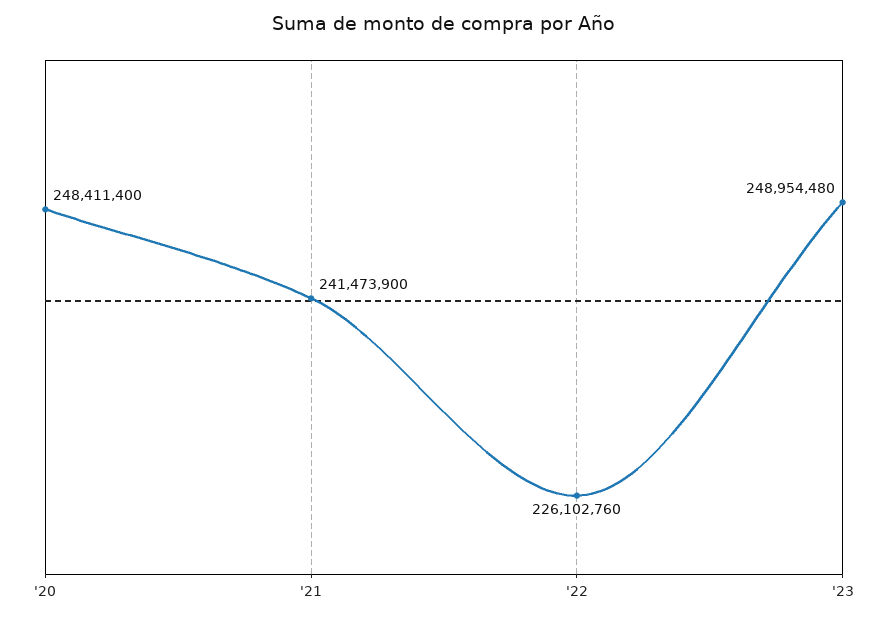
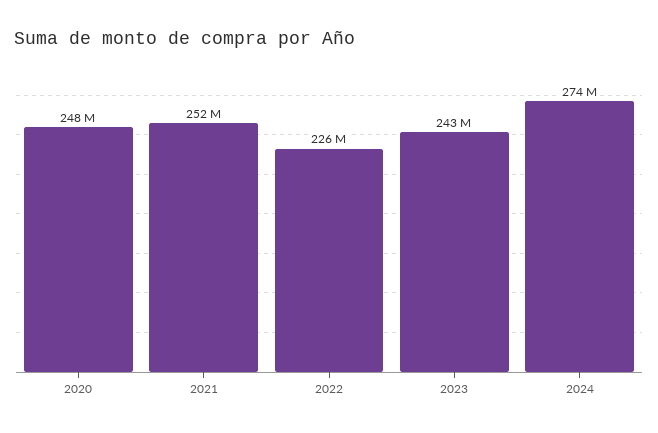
'21: 241473900 -> 252000000
'23: 248954480 -> 243000000
2024: none -> 274000000

